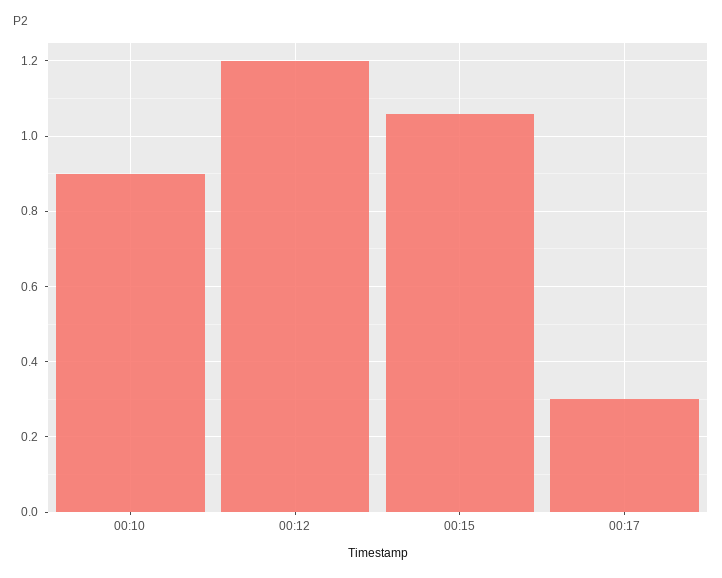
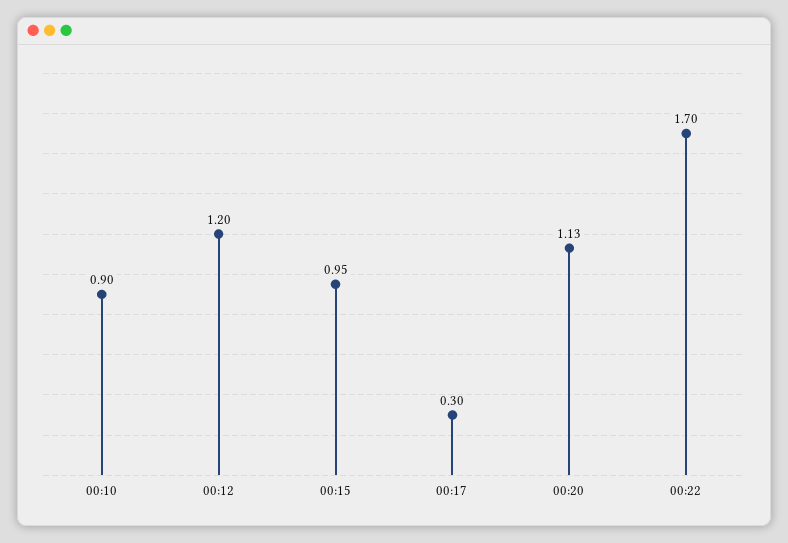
00:15: 1.05 -> 0.95
00:20: none -> 1.13
00:22: none -> 1.7

